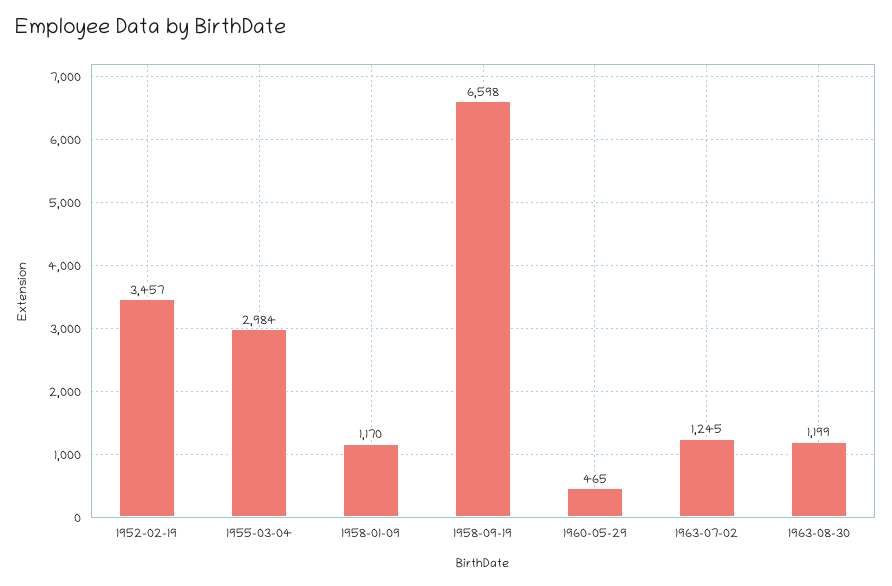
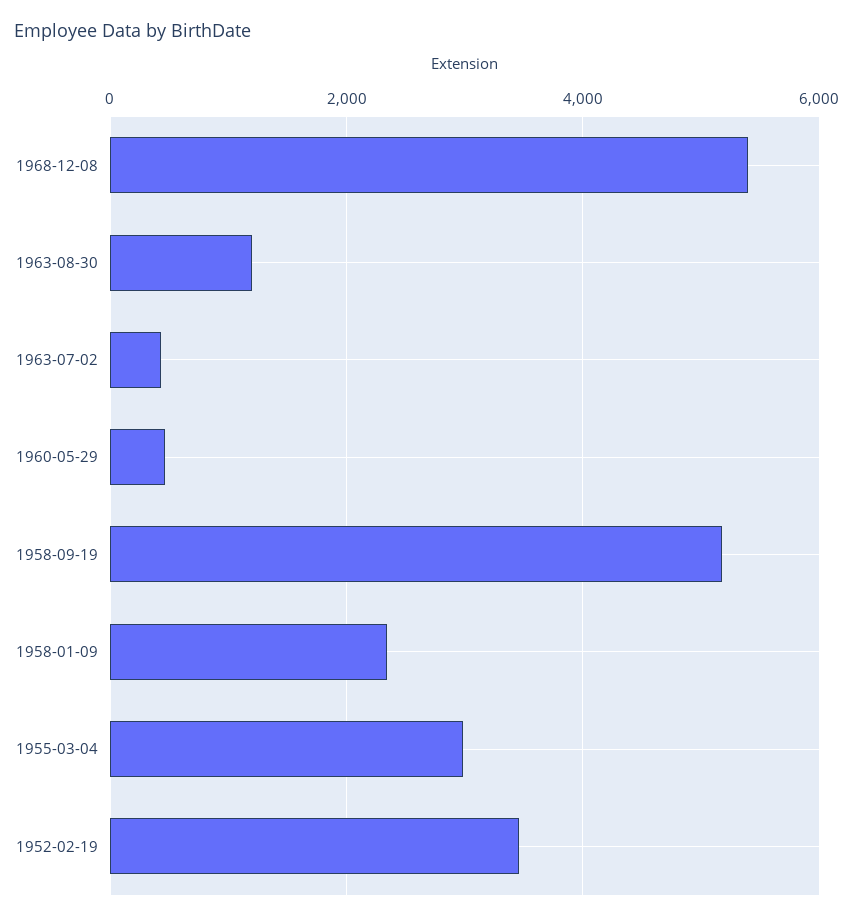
1958-01-09: 1170 -> 2400
1958-09-19: 6598 -> 5200
1963-07-02: 1245 -> 400
1968-12-08: none -> 5400

